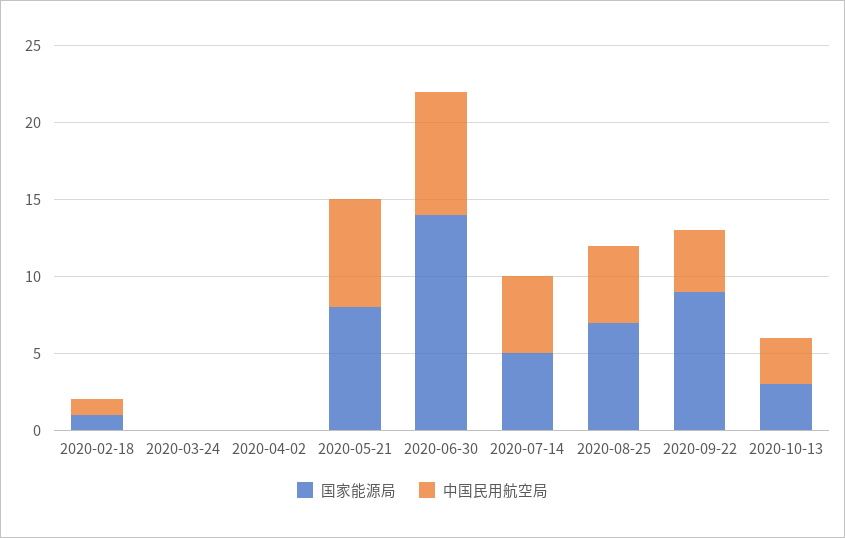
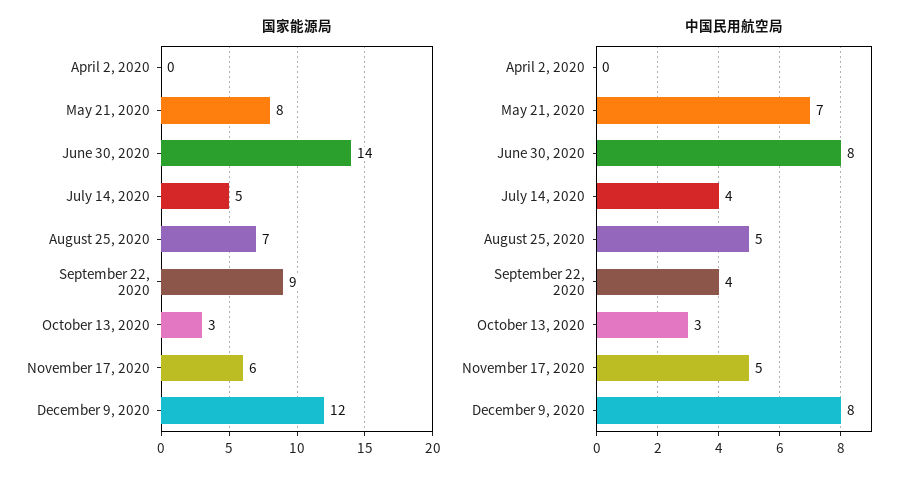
国家能源局, 2020-02-18: 1 -> none
中国民用航空局, 2020-02-18: 1 -> none
国家能源局, 2020-03-24: 0 -> none
中国民用航空局, 2020-03-24: 0 -> none
中国民用航空局, 2020-07-14: 5 -> 4
国家能源局, November 17, 2020: none -> 6
国家能源局, December 9, 2020: none -> 12
中国民用航空局, November 17, 2020: none -> 5
中国民用航空局, December 9, 2020: none -> 8

